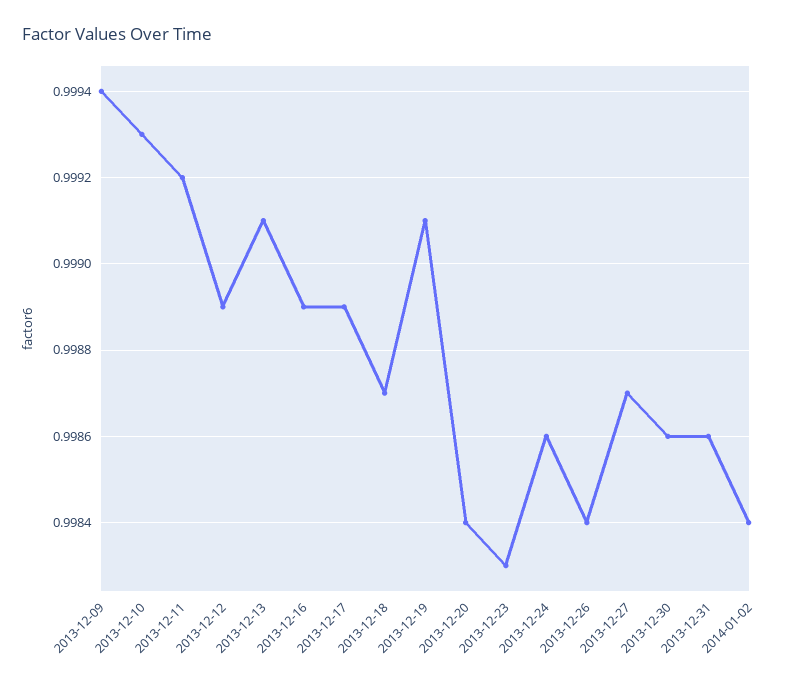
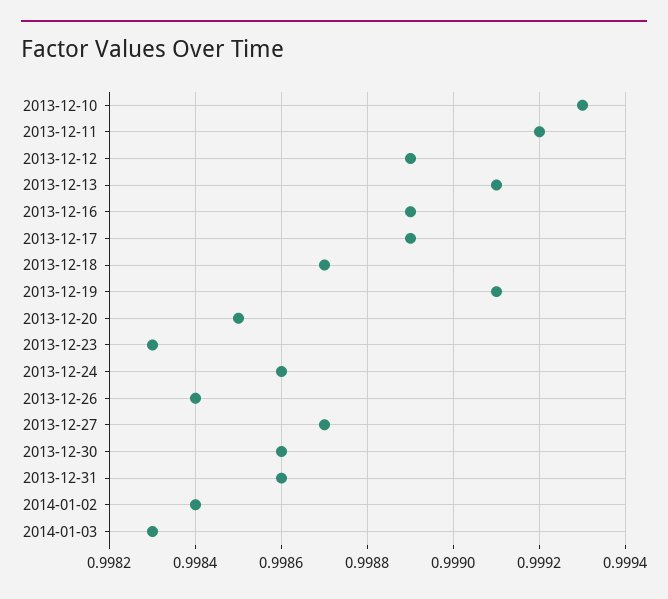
2013-12-09: 0.9994 -> none
2013-12-20: 0.9984 -> 0.9985
2014-01-03: none -> 0.9983

